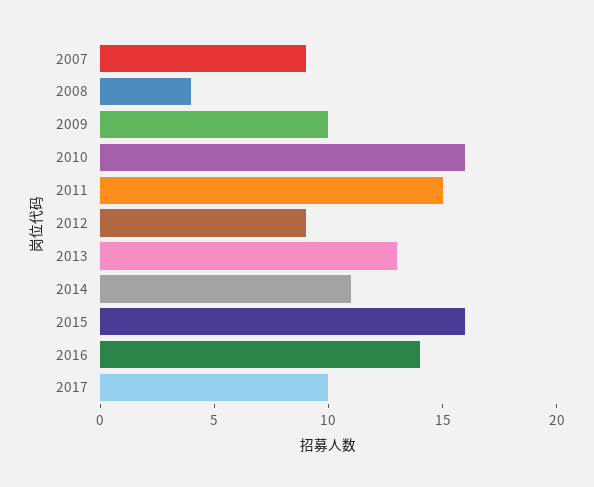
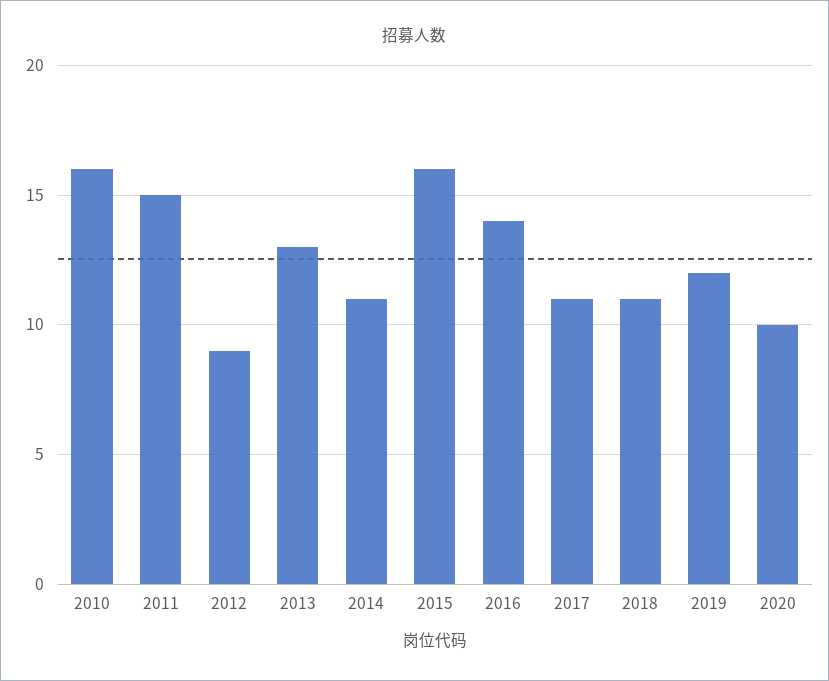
2007: 9 -> none
2008: 4 -> none
2009: 10 -> none
2017: 10 -> 11
2018: none -> 11
2019: none -> 12
2020: none -> 10

